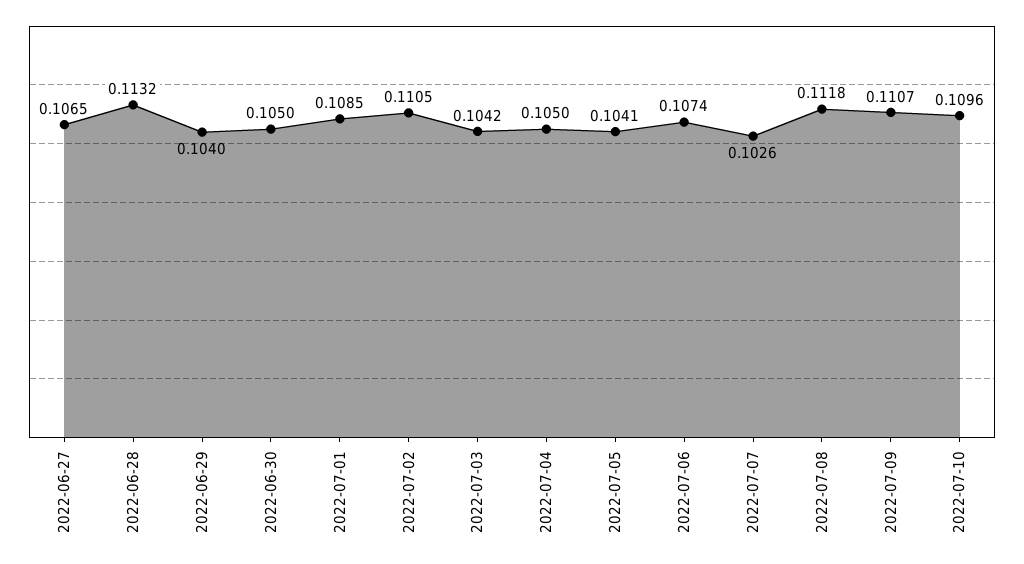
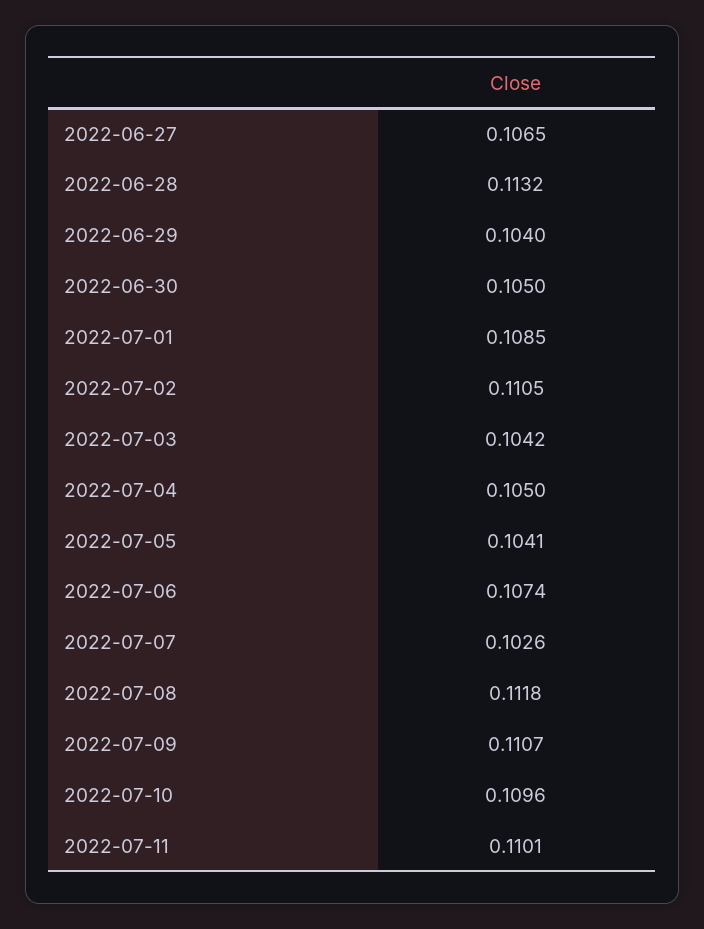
2022-07-11: none -> 0.1101

